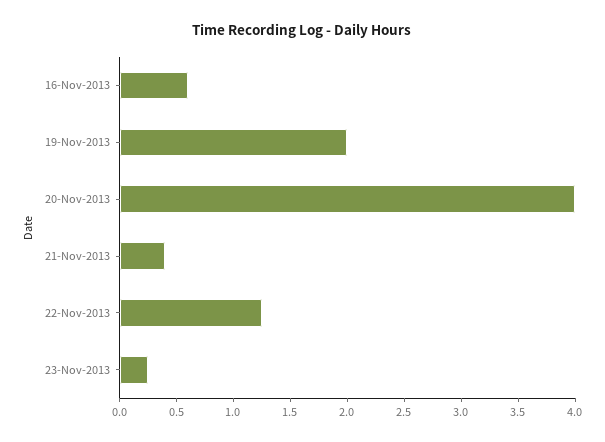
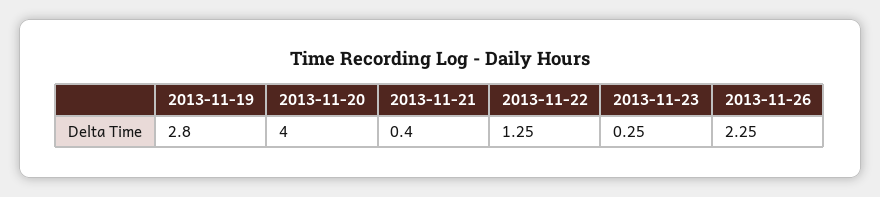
16-Nov-2013: 0.6 -> none
19-Nov-2013: 2 -> 2.8
2013-11-26: none -> 2.25

